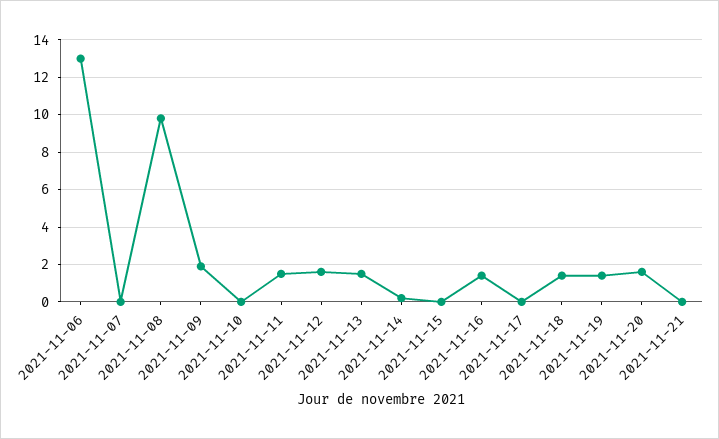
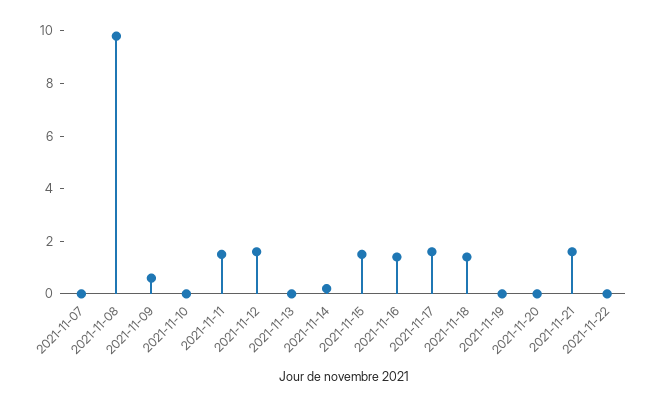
2021-11-06: 13 -> none
2021-11-09: 2 -> 0.5
2021-11-13: 1.5 -> 0
2021-11-15: 0 -> 1.5
2021-11-17: 0 -> 1.5
2021-11-19: 1.5 -> 0
2021-11-20: 1.5 -> 0
2021-11-21: 0 -> 1.5
2021-11-22: none -> 0

